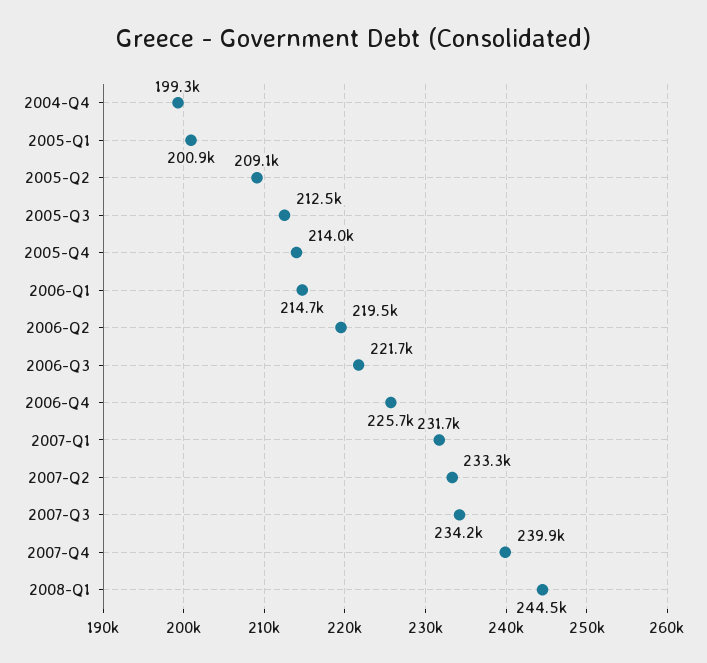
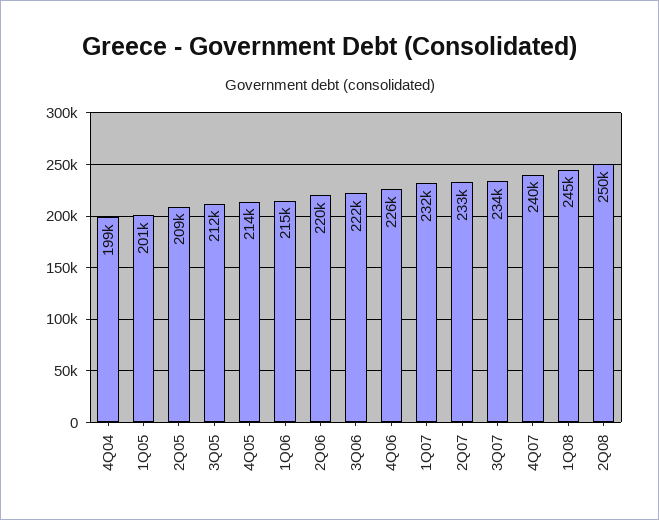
2Q08: none -> 250000

